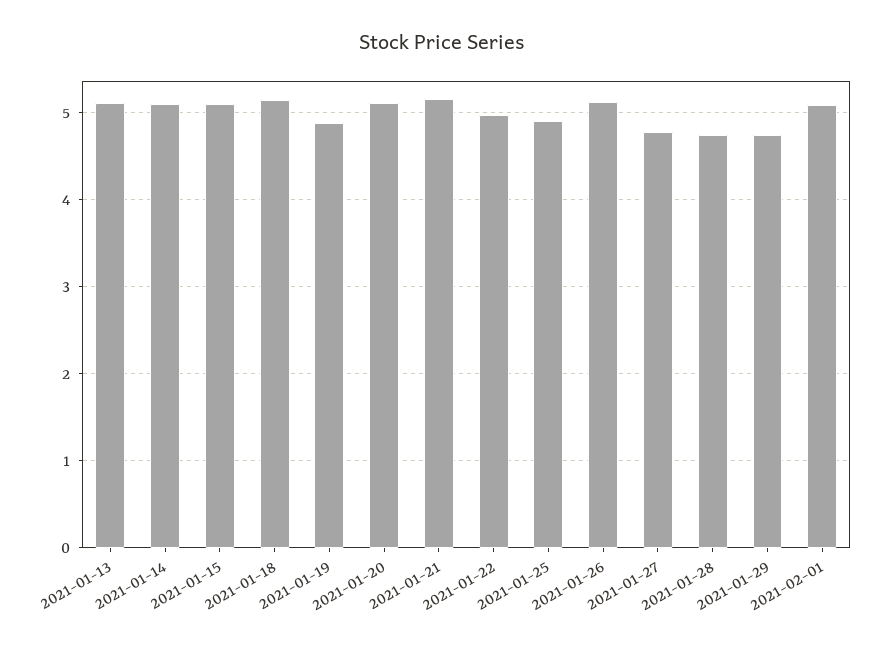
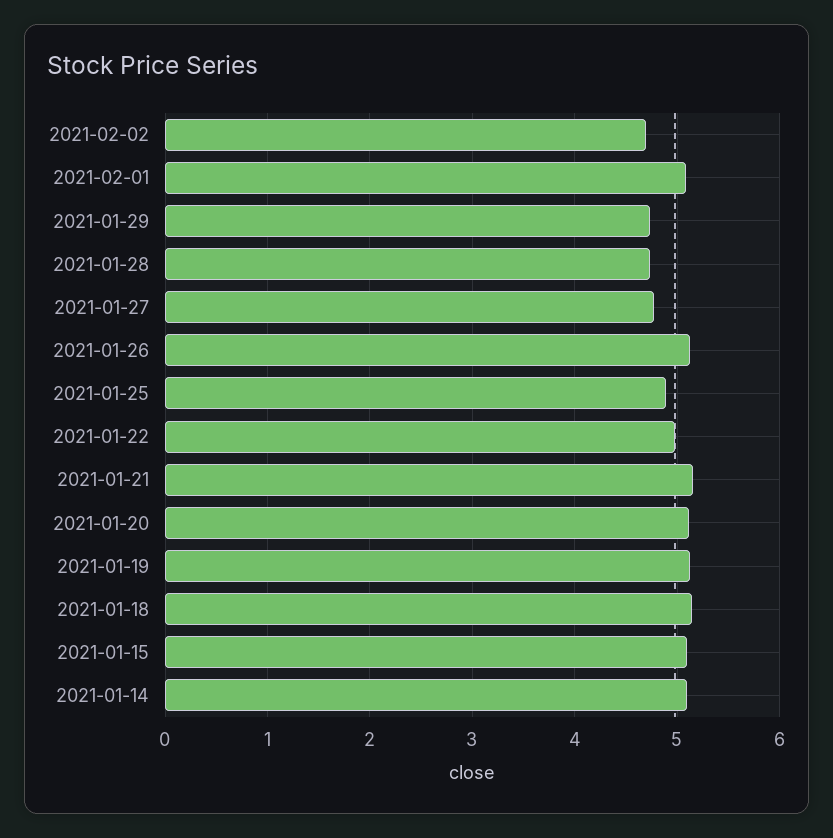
2021-01-13: 5.1 -> none
2021-01-19: 4.9 -> 5.1
2021-02-02: none -> 4.7

